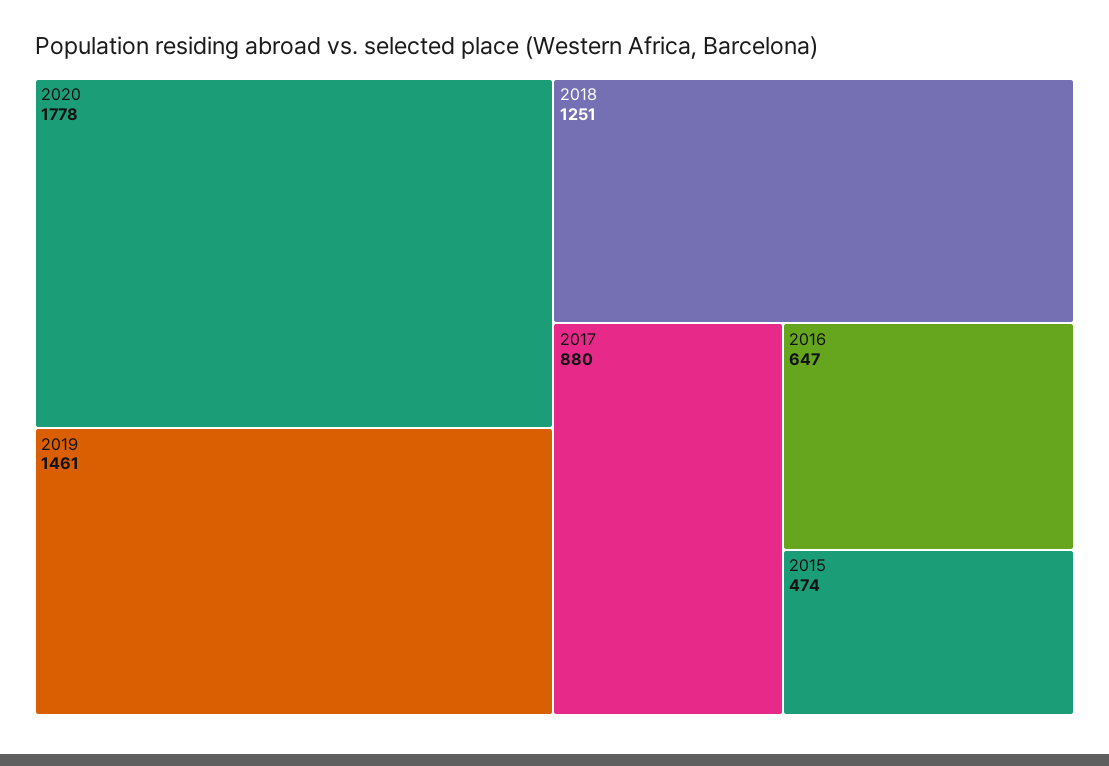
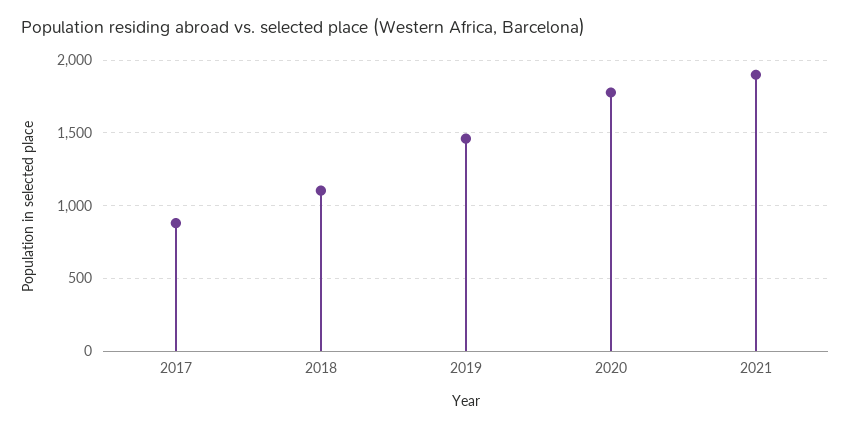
2018: 1251 -> 1100
2016: 647 -> none
2015: 474 -> none
2021: none -> 1900

